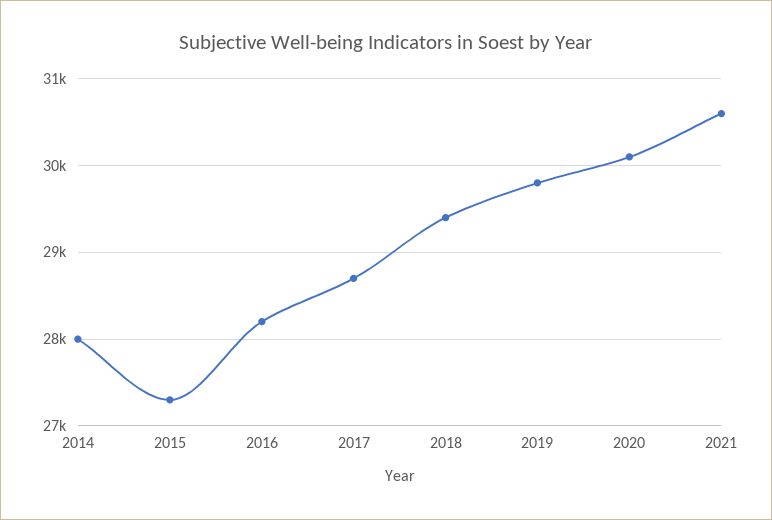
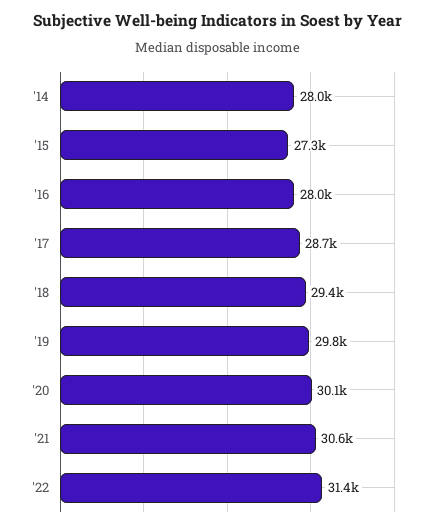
2016: 28200 -> 28000
'22: none -> 31400

